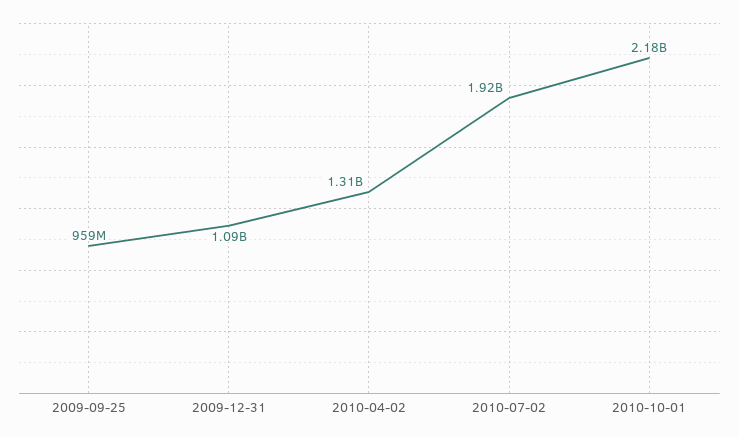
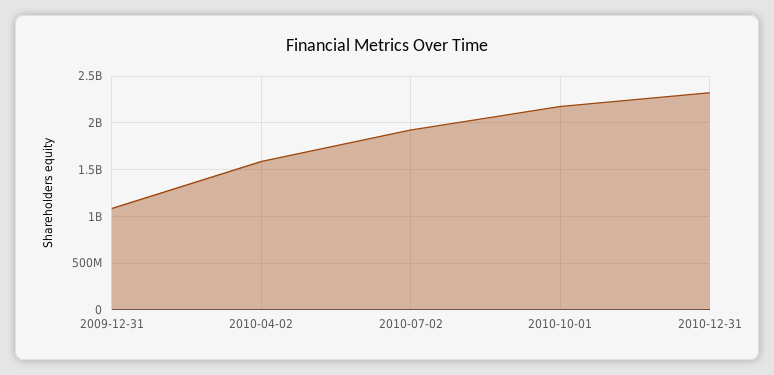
2009-09-25: 959000000 -> none
2010-04-02: 1310000000 -> 1600000000
2010-12-31: none -> 2300000000

